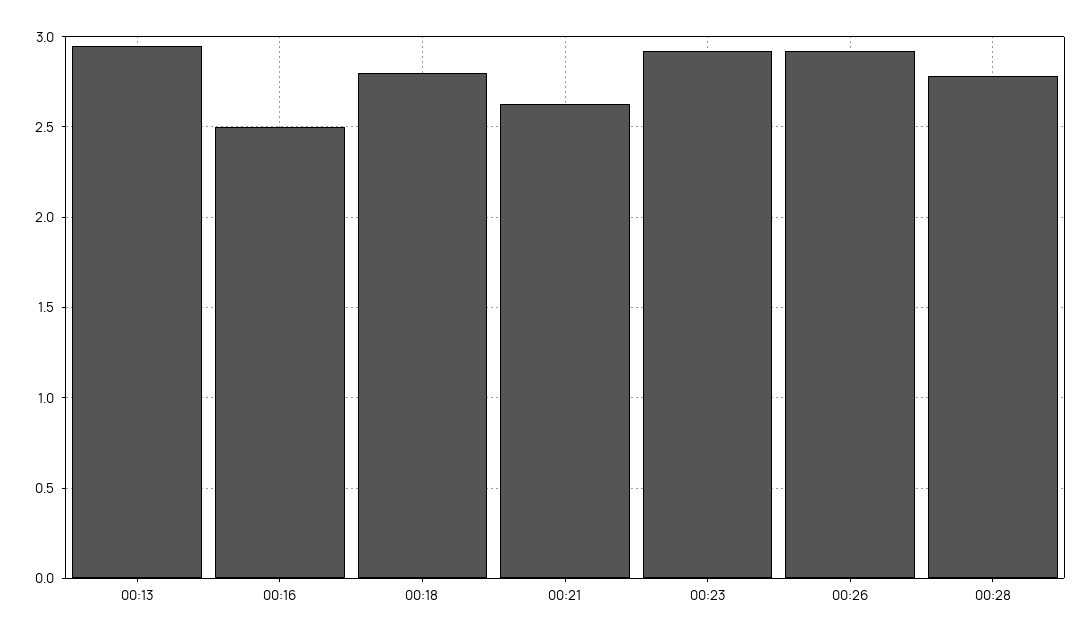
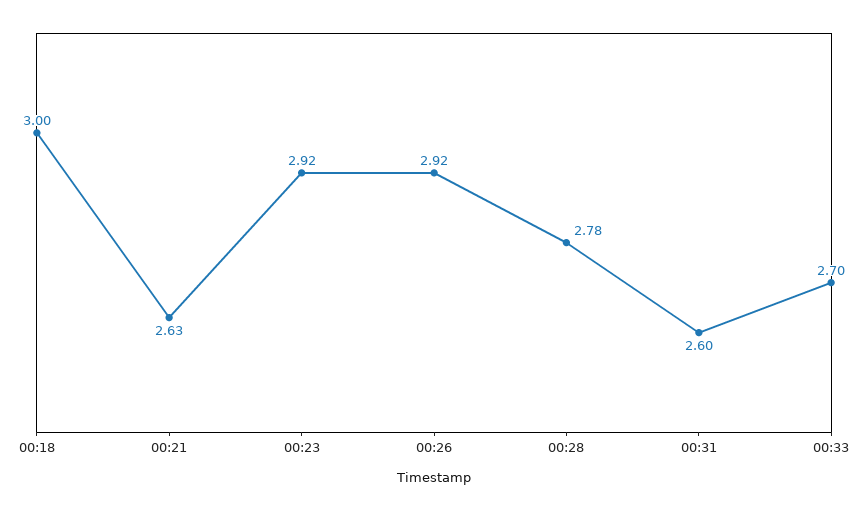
00:13: 2.95 -> none
00:16: 2.5 -> none
00:18: 2.8 -> 3
00:31: none -> 2.6
00:33: none -> 2.7

